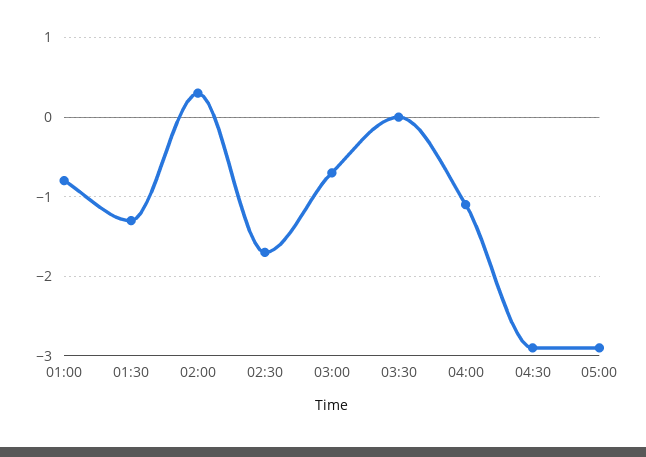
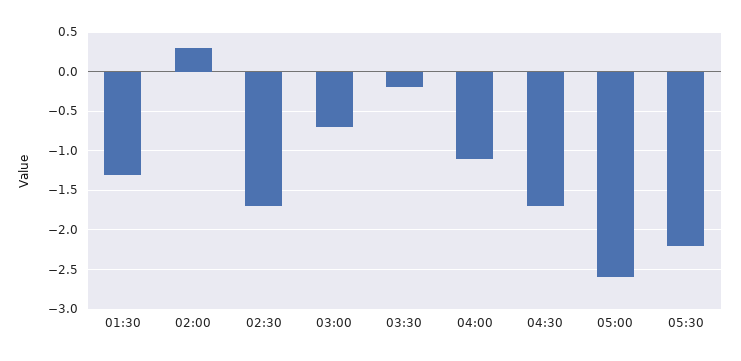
01:00: -0.8 -> none
03:30: 0 -> -0.2
04:30: -2.9 -> -1.7
05:00: -2.9 -> -2.6
05:30: none -> -2.2

